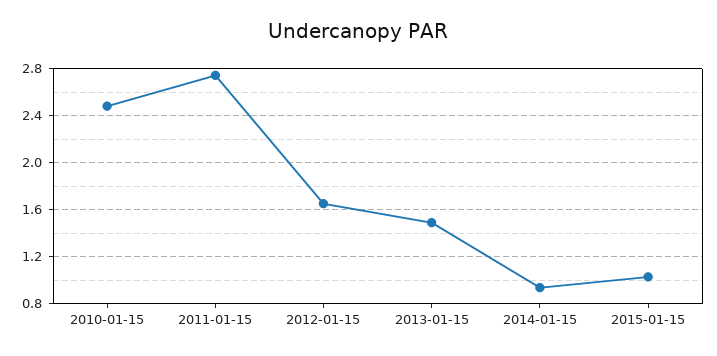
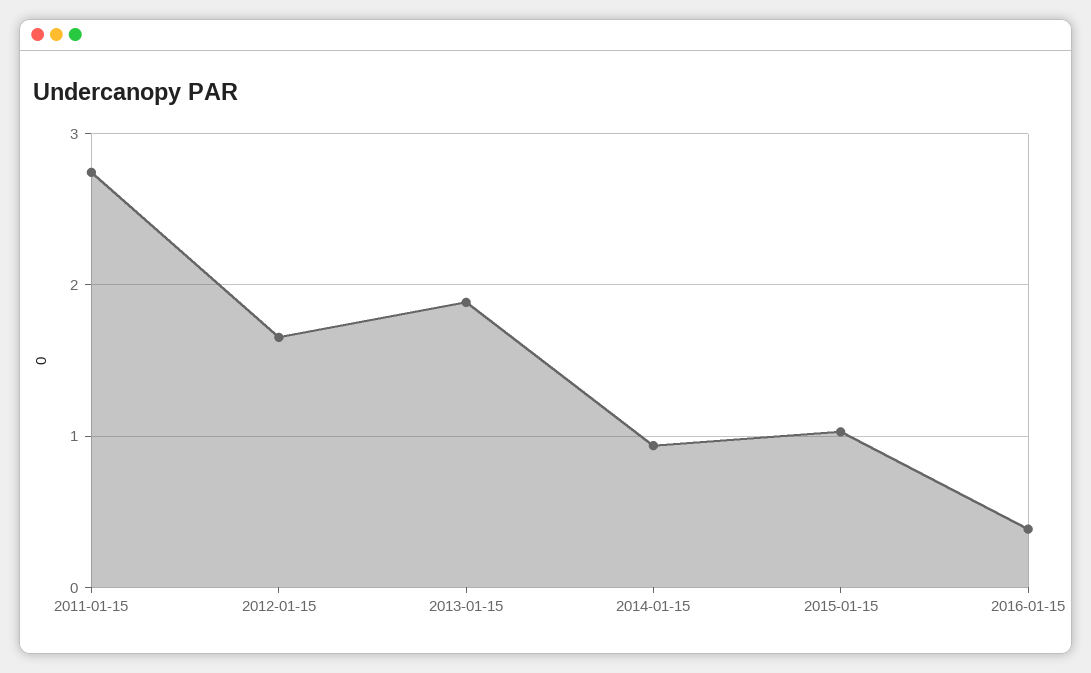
2010-01-15: 2.5 -> none
2013-01-15: 1.5 -> 1.9
2016-01-15: none -> 0.4

